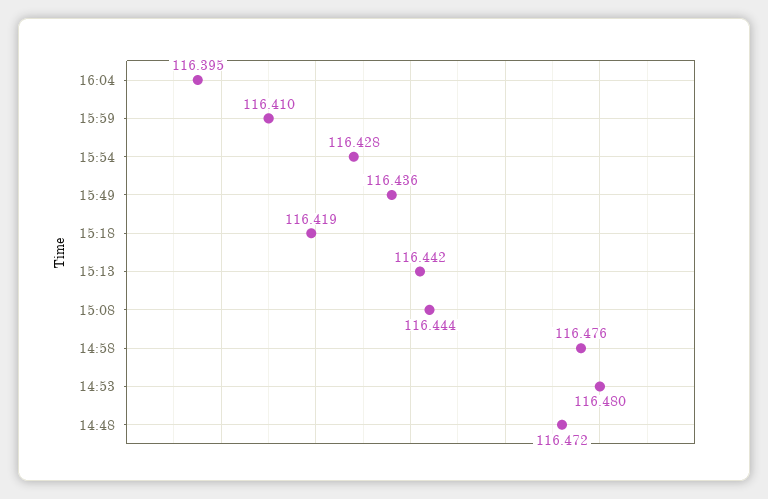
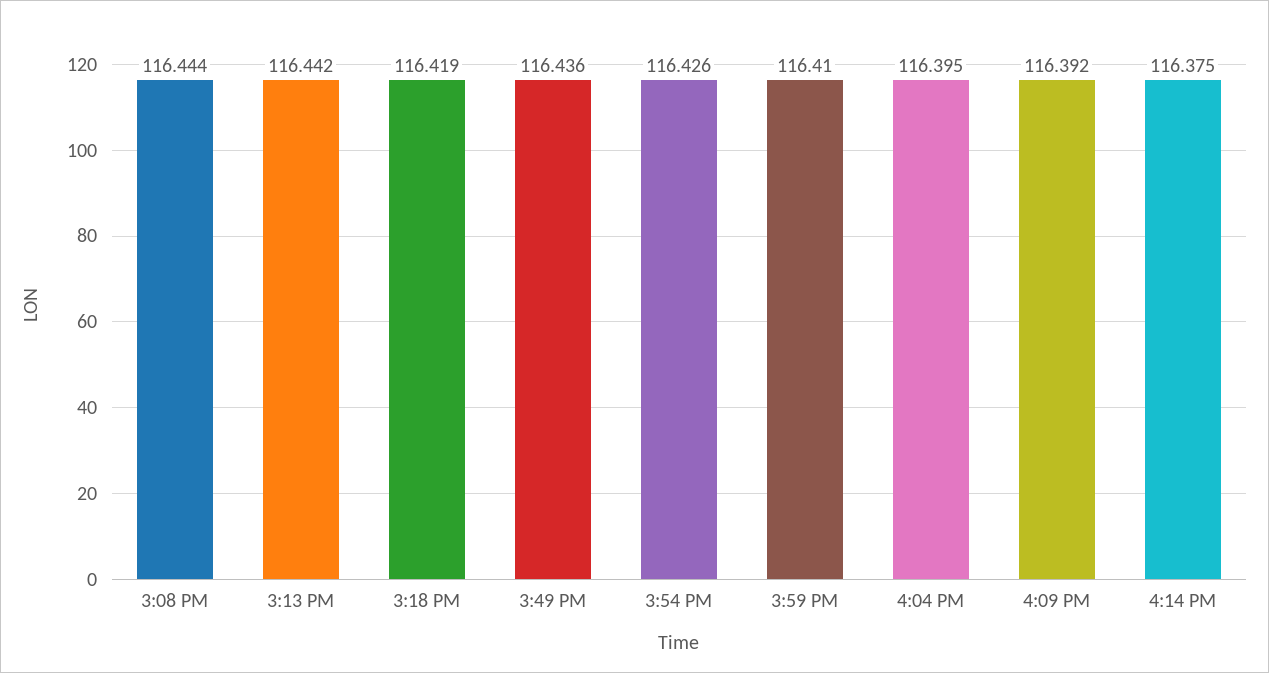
15:54: 116.428 -> 116.426
14:58: 116.476 -> none
14:53: 116.48 -> none
14:48: 116.472 -> none
4:09 PM: none -> 116.392
4:14 PM: none -> 116.375

